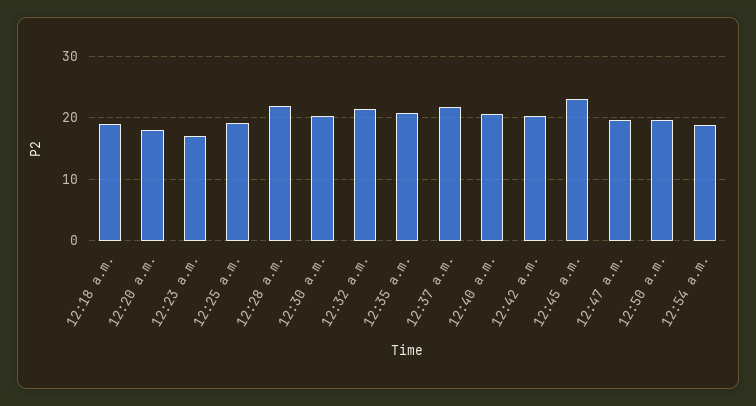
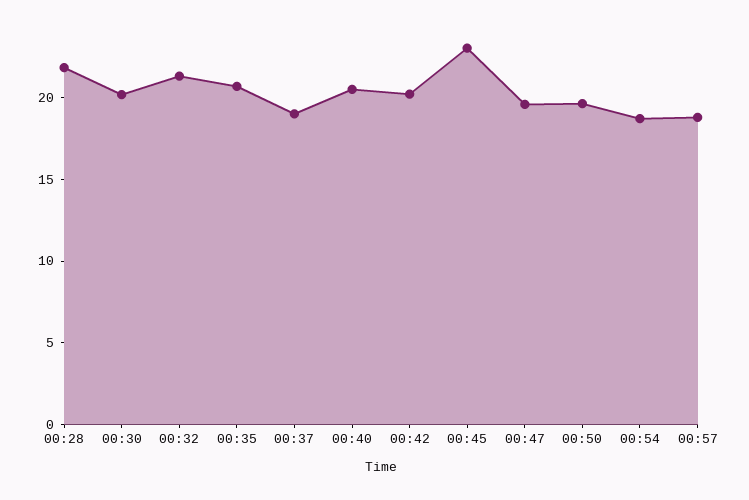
12:18 a.m.: 19 -> none
12:20 a.m.: 18 -> none
12:23 a.m.: 17 -> none
12:25 a.m.: 19 -> none
12:37 a.m.: 22 -> 19
00:57: none -> 19

